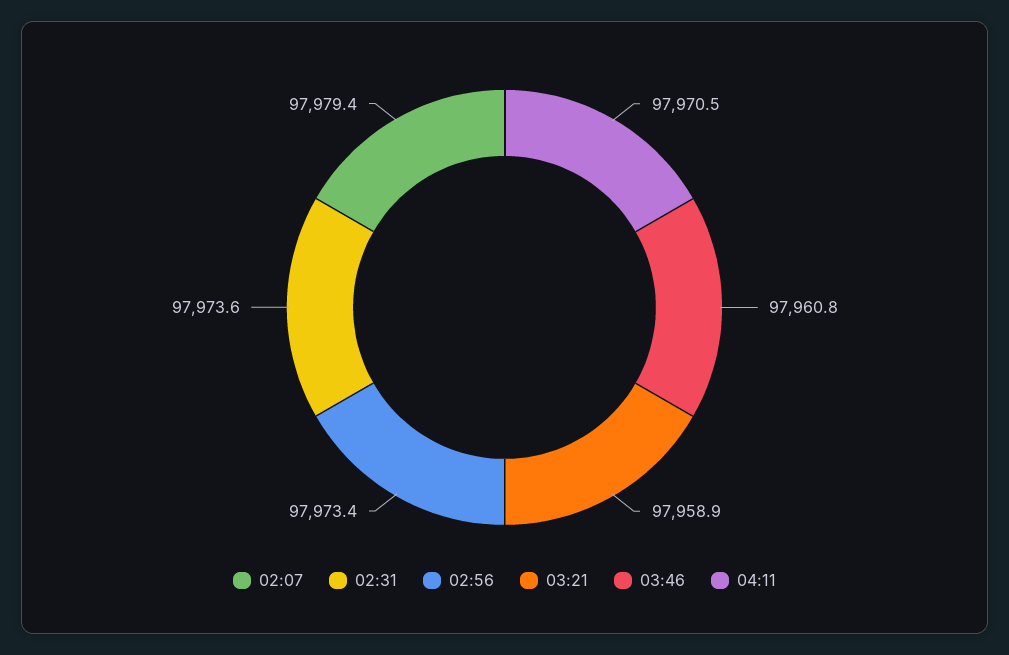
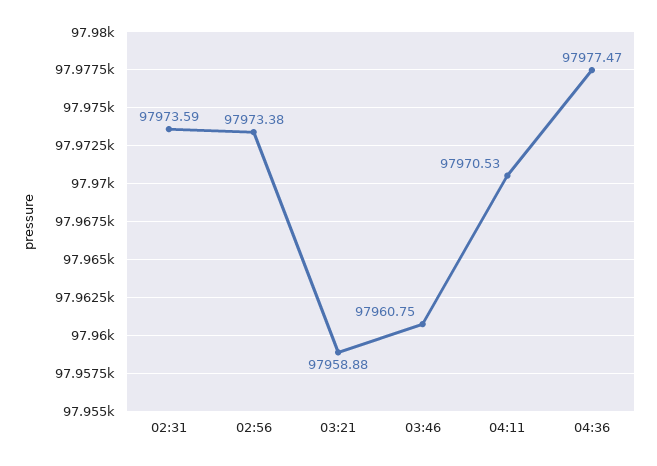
02:07: 97979.4 -> none
04:36: none -> 97977.47

